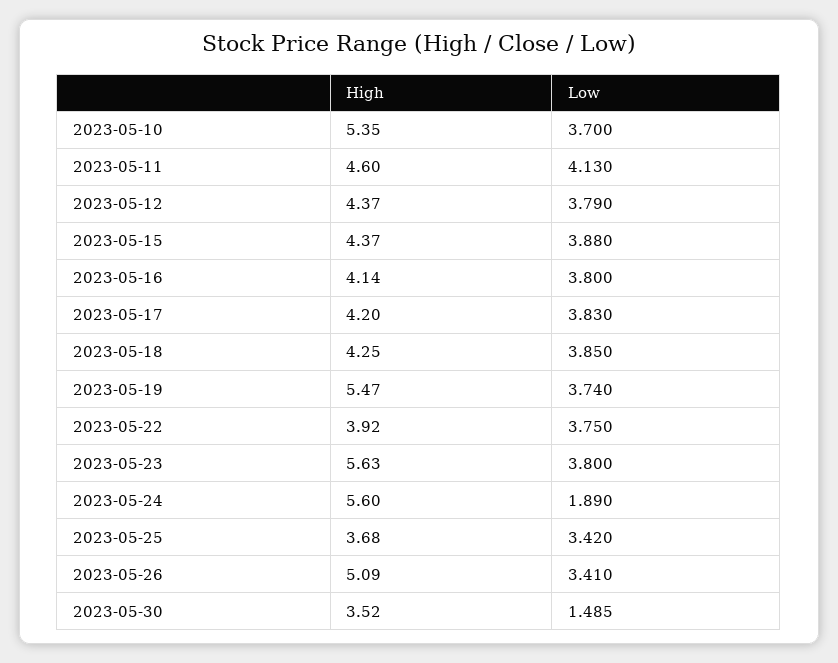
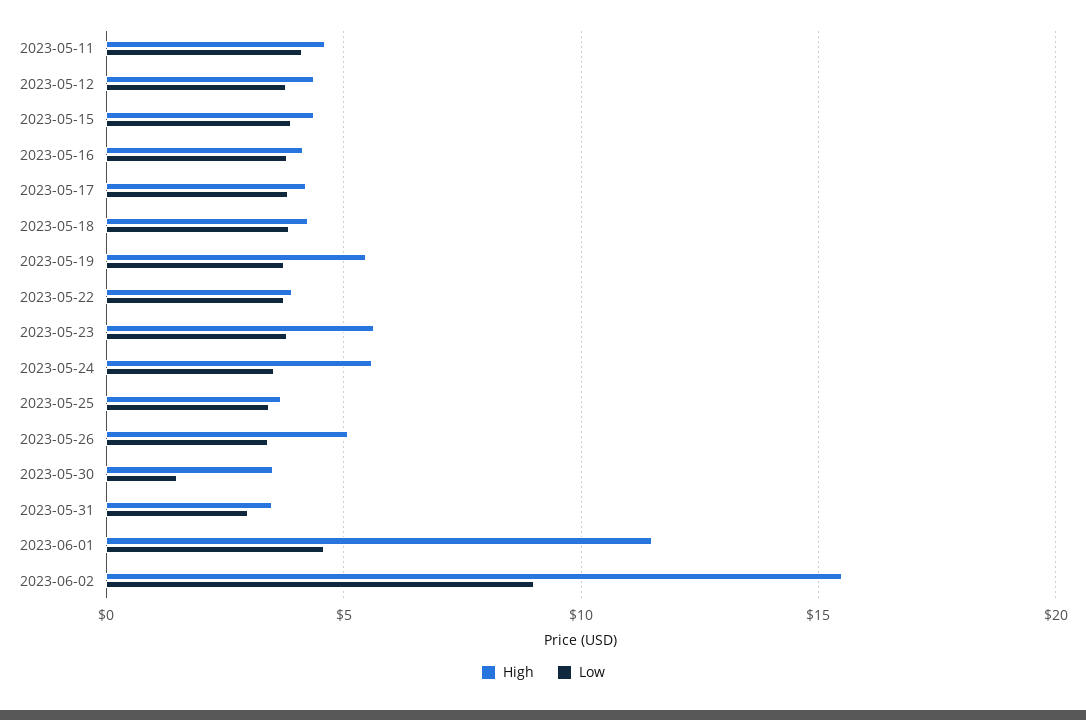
High, 2023-05-10: 5.35 -> none
Low, 2023-05-10: 3.7 -> none
Low, 2023-05-24: 1.89 -> 3.5
High, 2023-05-31: none -> 3.5
Low, 2023-05-31: none -> 3
High, 2023-06-01: none -> 11.5
Low, 2023-06-01: none -> 4.5
High, 2023-06-02: none -> 15.5
Low, 2023-06-02: none -> 9

